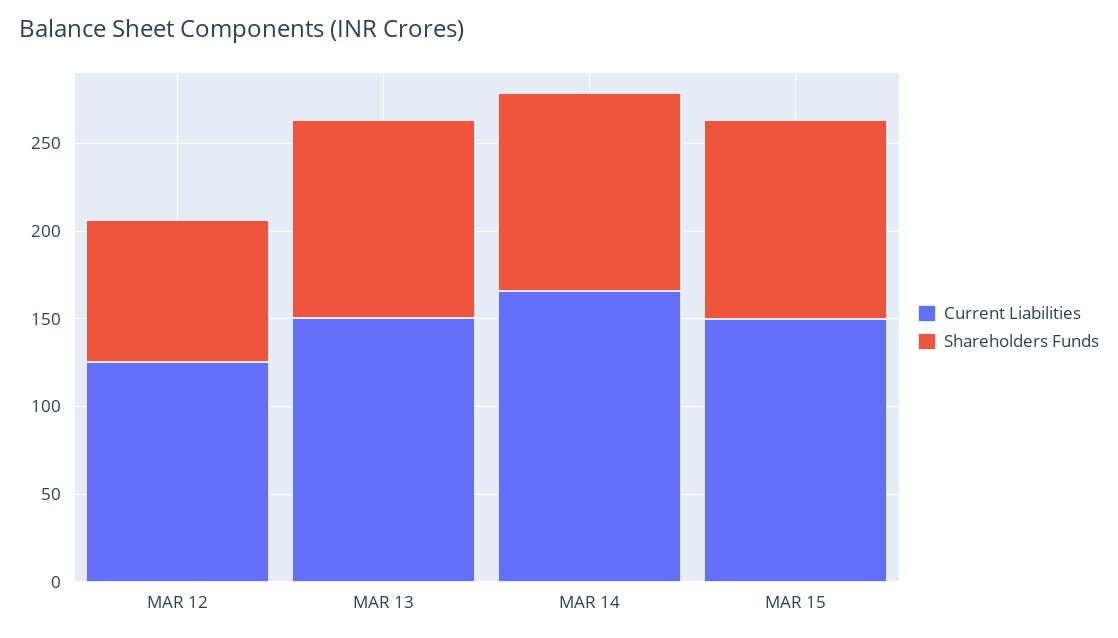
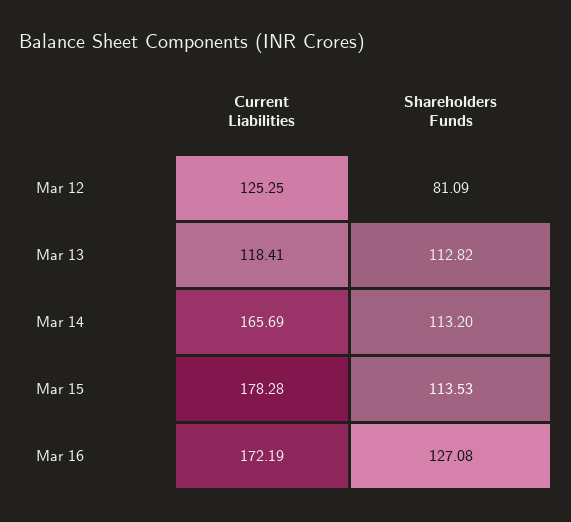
Current Liabilities, MAR 13: 150 -> 118.41
Current Liabilities, MAR 15: 150 -> 178.28
Current Liabilities, Mar 16: none -> 172.19
Shareholders Funds, Mar 16: none -> 127.08

